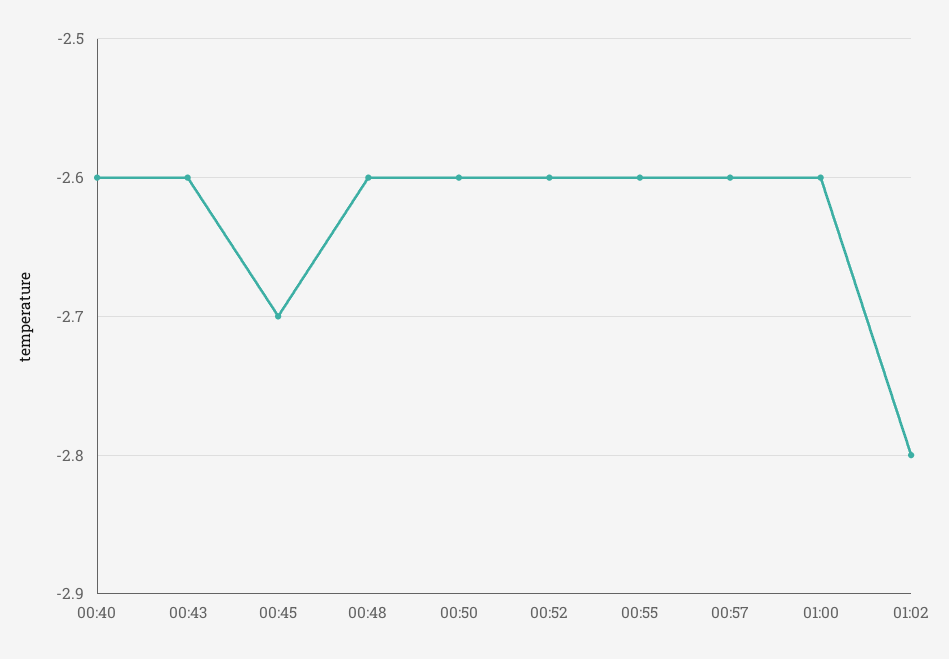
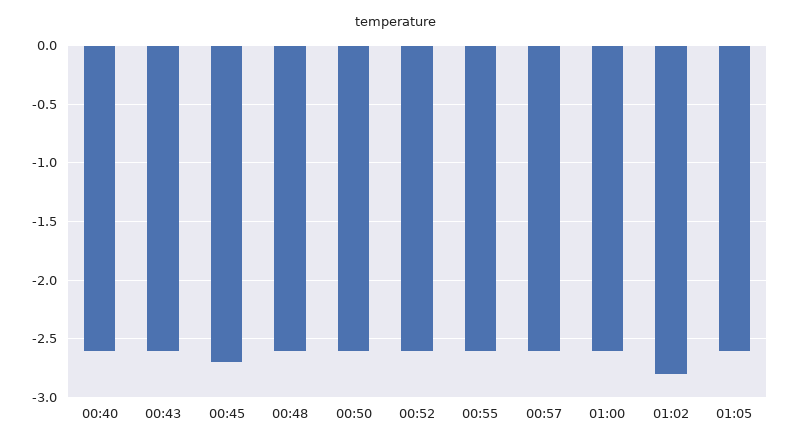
01:05: none -> -2.6

